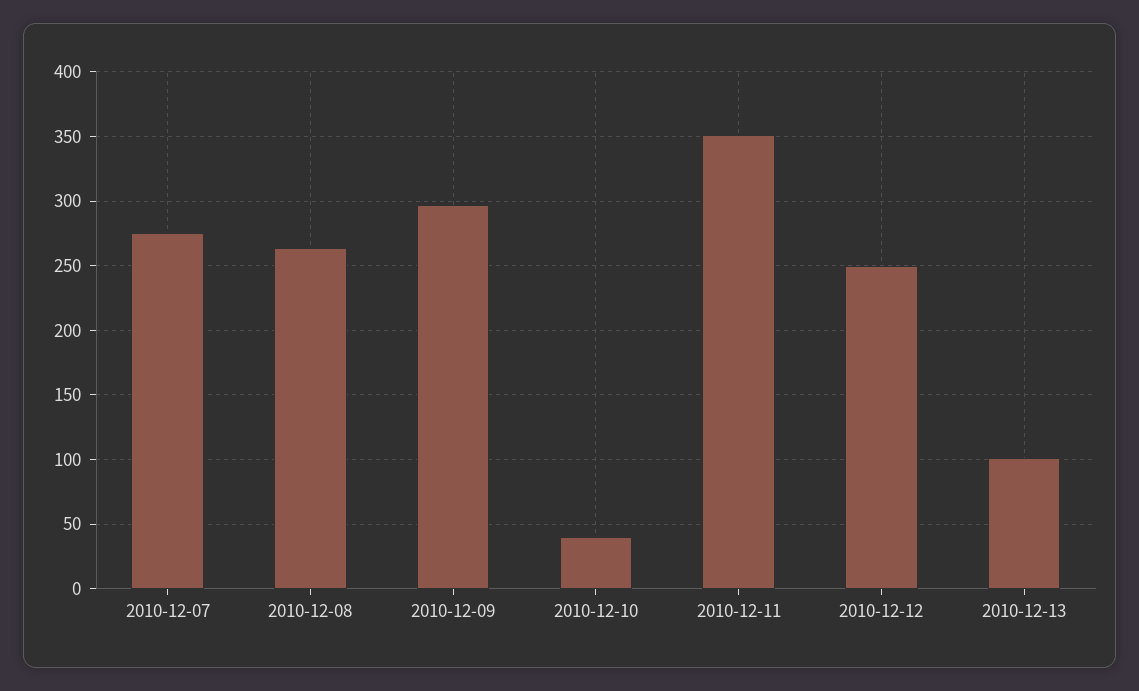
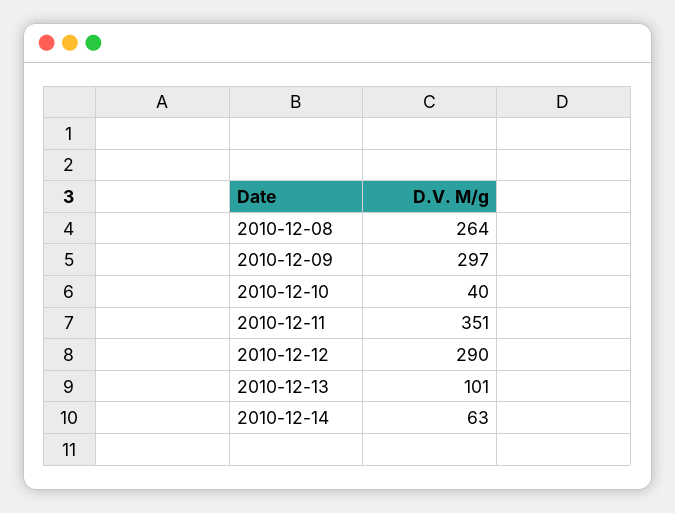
2010-12-07: 275 -> none
2010-12-12: 250 -> 290
2010-12-14: none -> 63

